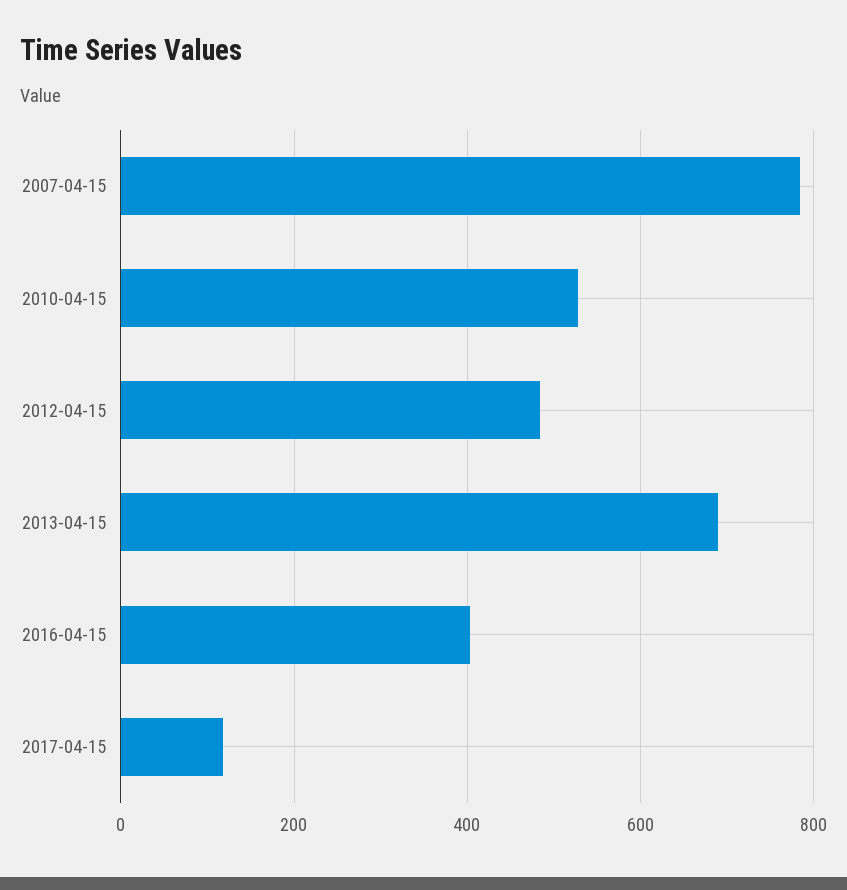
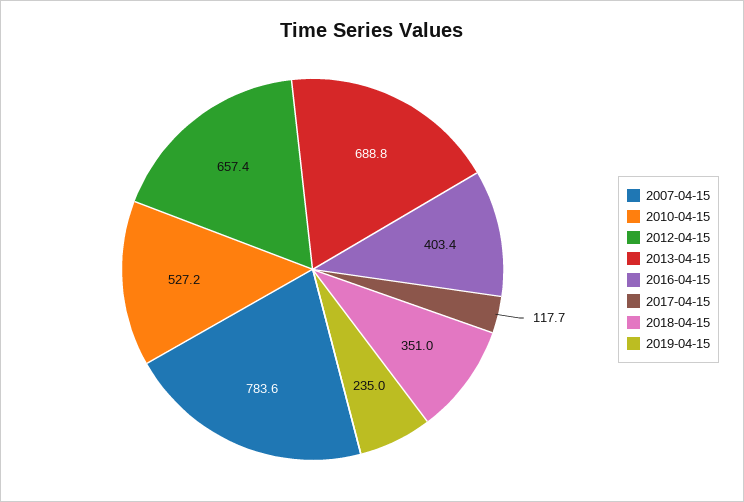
2012-04-15: 480 -> 657.4
2018-04-15: none -> 351
2019-04-15: none -> 235

